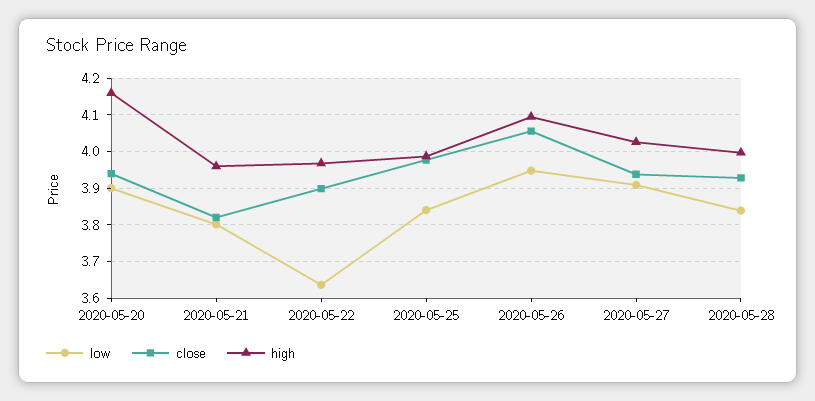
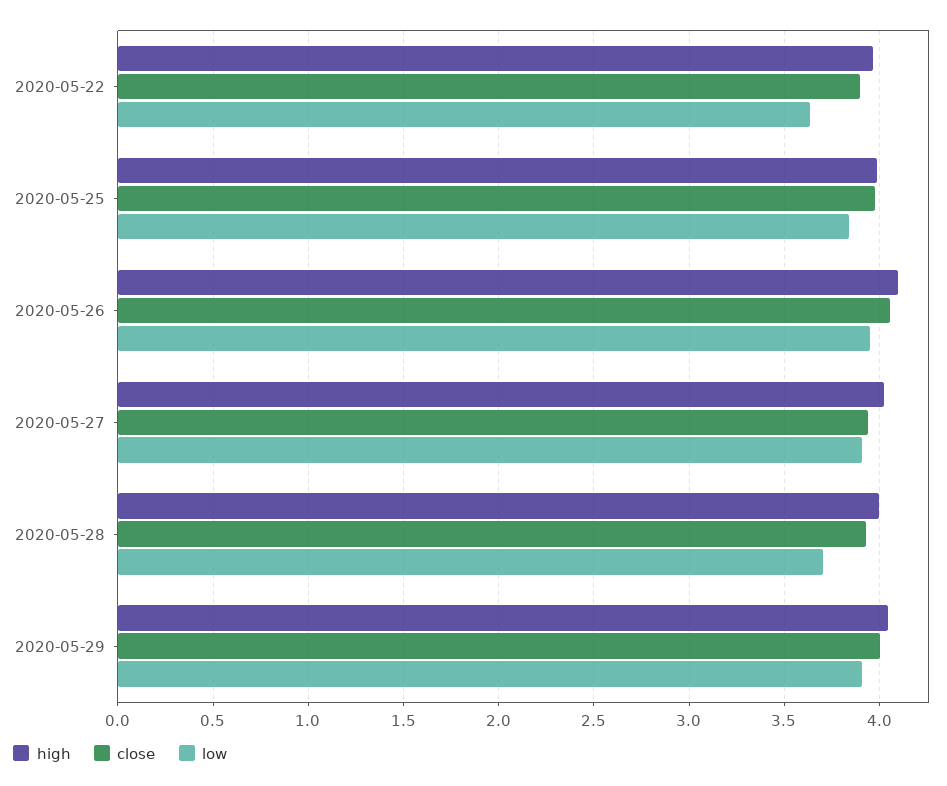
low, 2020-05-20: 3.9 -> none
close, 2020-05-20: 3.94 -> none
high, 2020-05-20: 4.16 -> none
low, 2020-05-21: 3.8 -> none
close, 2020-05-21: 3.82 -> none
high, 2020-05-21: 3.96 -> none
low, 2020-05-28: 3.84 -> 3.7
high, 2020-05-29: none -> 4.05
close, 2020-05-29: none -> 4
low, 2020-05-29: none -> 3.9

